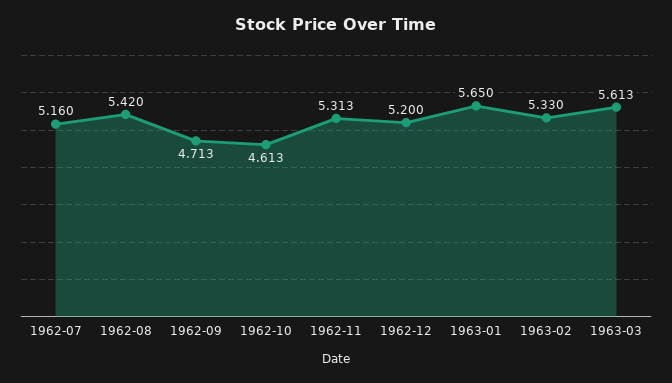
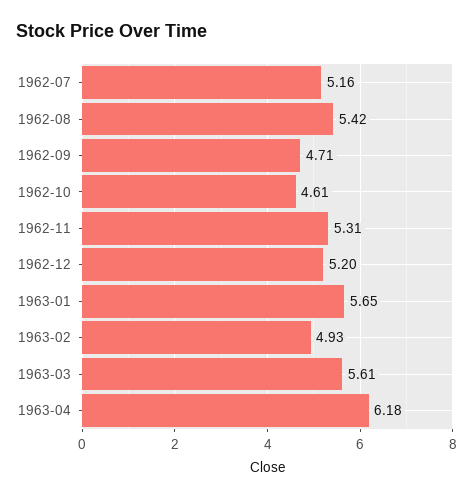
1963-02: 5.33 -> 4.93
1963-04: none -> 6.18

